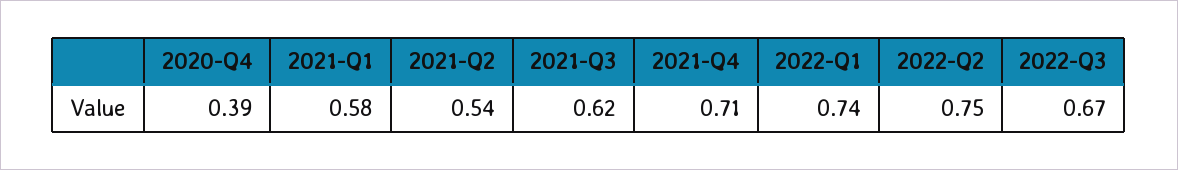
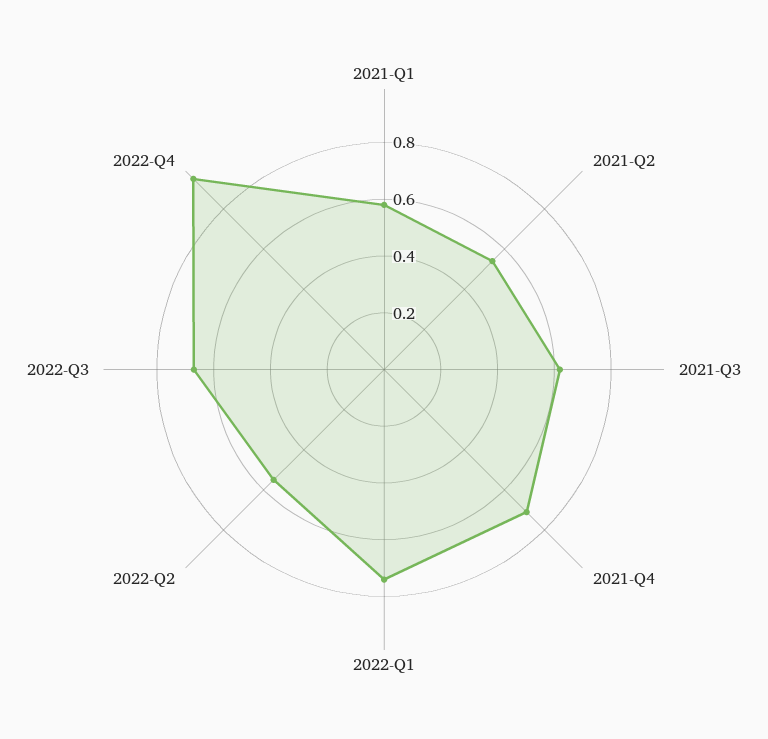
2020-Q4: 0.39 -> none
2022-Q2: 0.75 -> 0.55
2022-Q4: none -> 0.95

